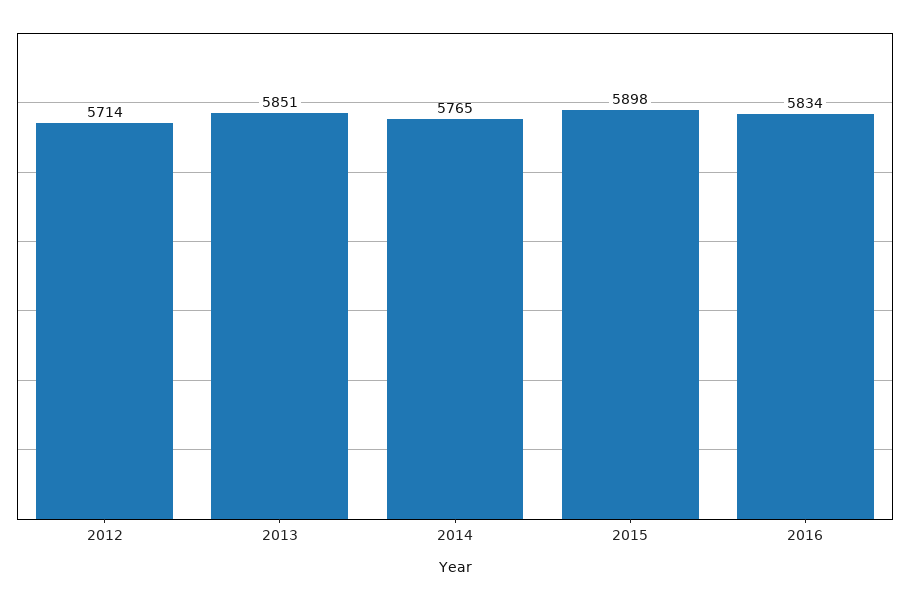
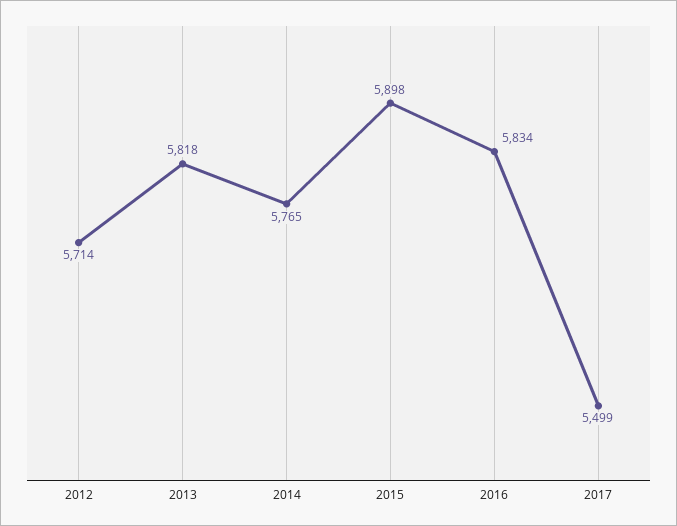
2013: 5851 -> 5818
2017: none -> 5499

